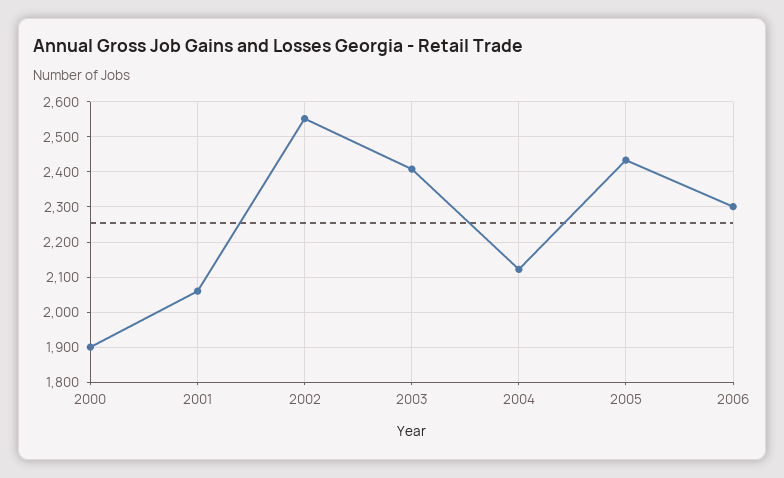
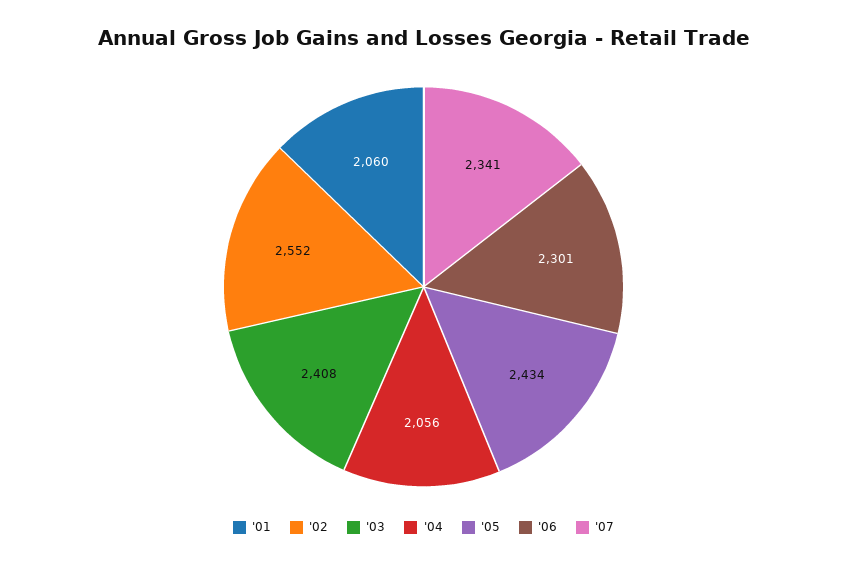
2000: 1900 -> none
2004: 2120 -> 2056
'07: none -> 2341

